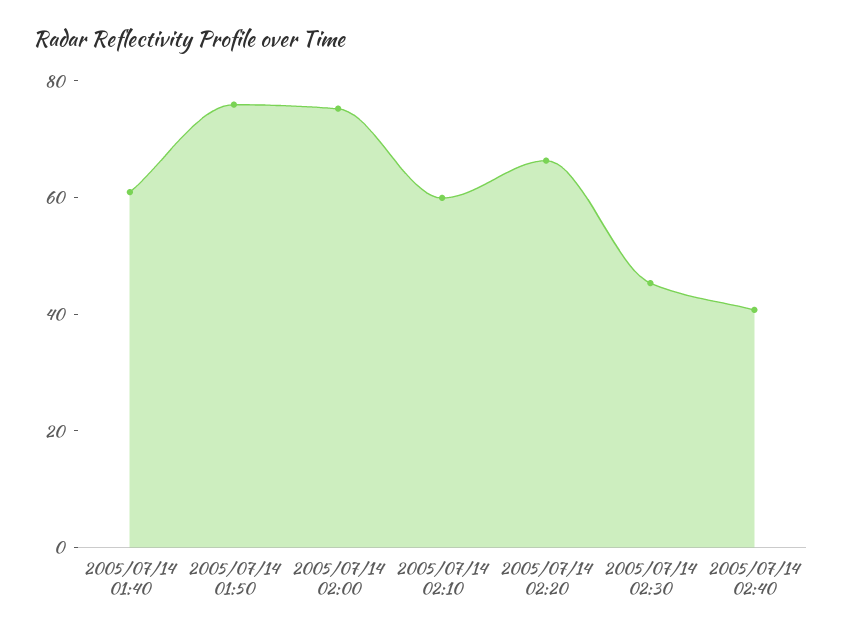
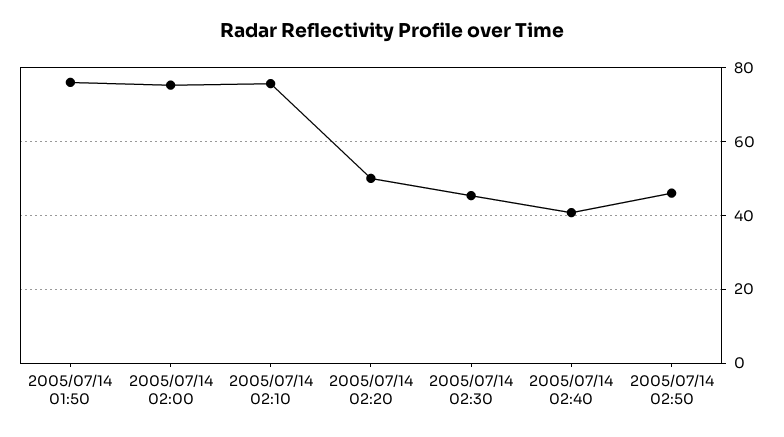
2005/07/14 01:40: 60 -> none
2005/07/14 02:10: 60 -> 76
2005/07/14 02:20: 65 -> 50
2005/07/14 02:50: none -> 46

